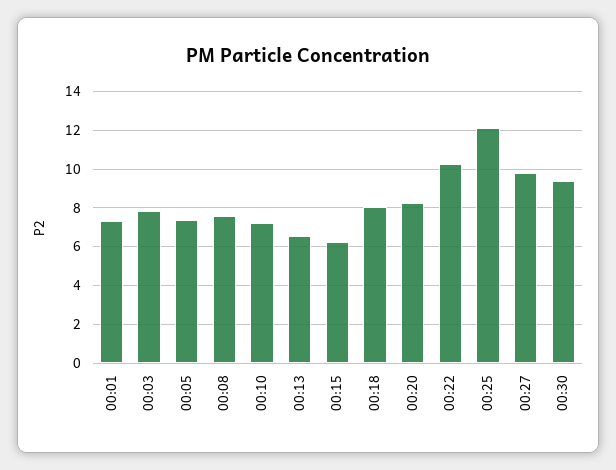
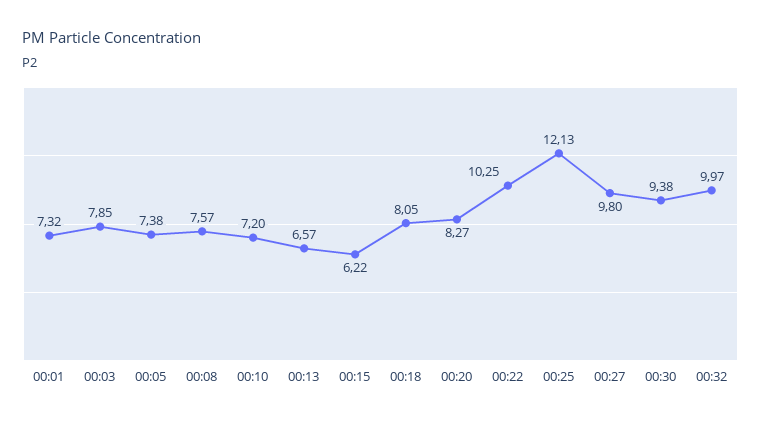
00:32: none -> 9.97

